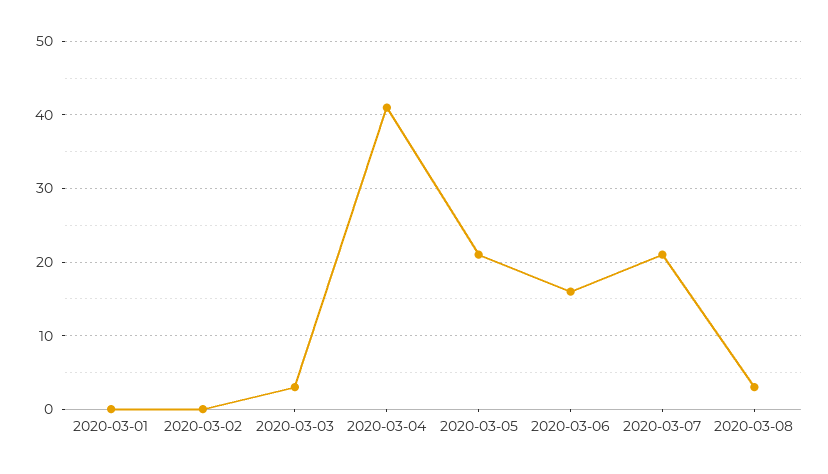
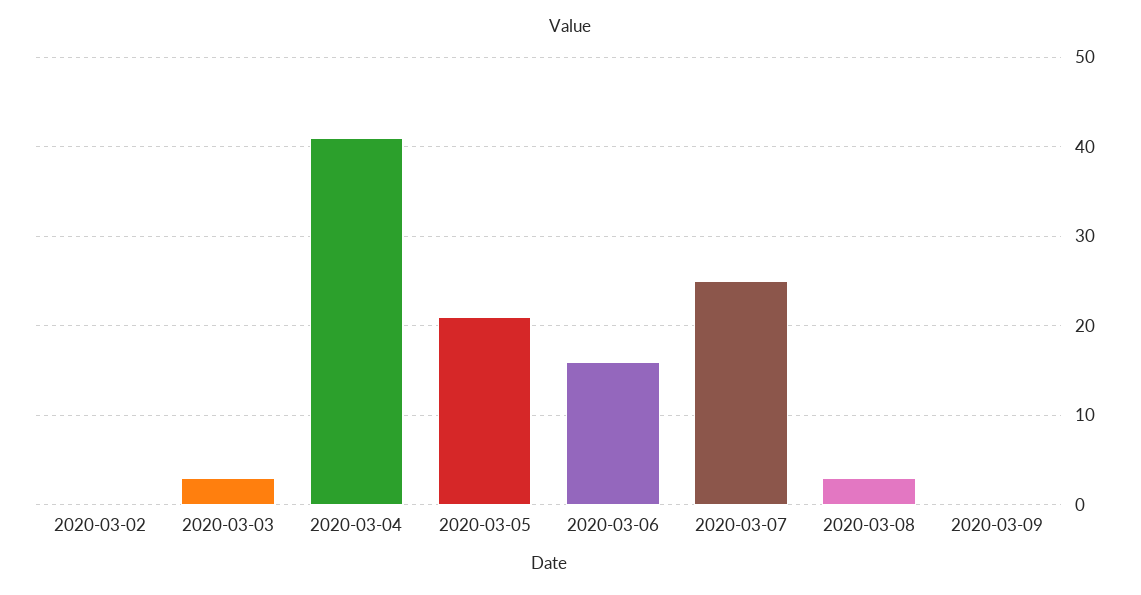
2020-03-01: 0 -> none
2020-03-07: 21 -> 25
2020-03-09: none -> 0

